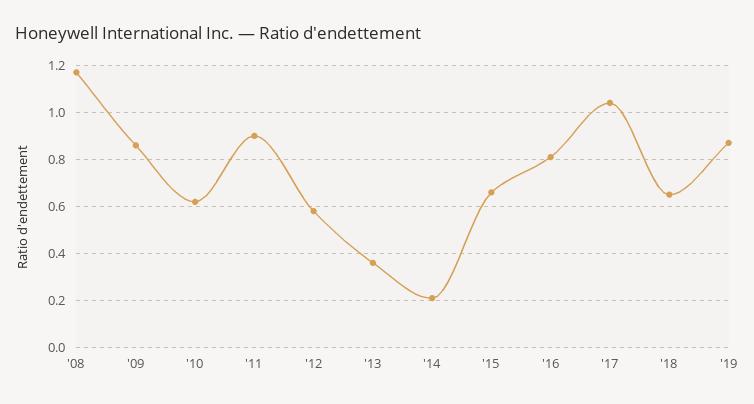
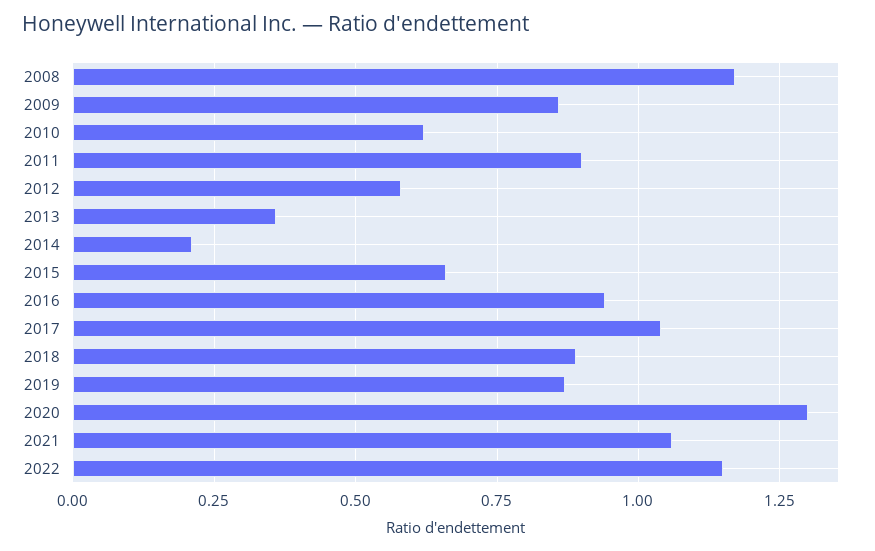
'16: 0.8 -> 0.95
'18: 0.65 -> 0.9
2020: none -> 1.3
2021: none -> 1.05
2022: none -> 1.15

